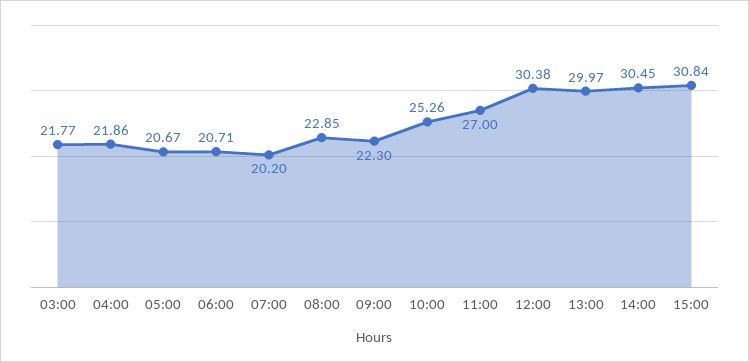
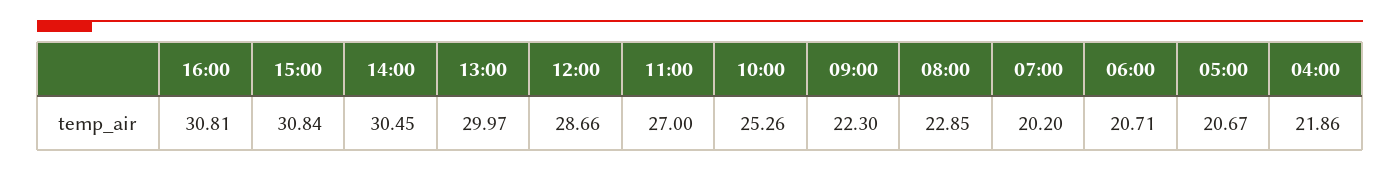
03:00: 21.77 -> none
12:00: 30.38 -> 28.66
16:00: none -> 30.81

